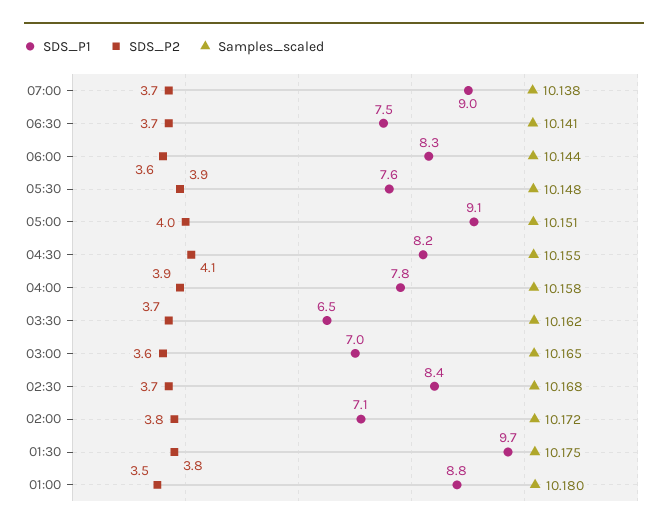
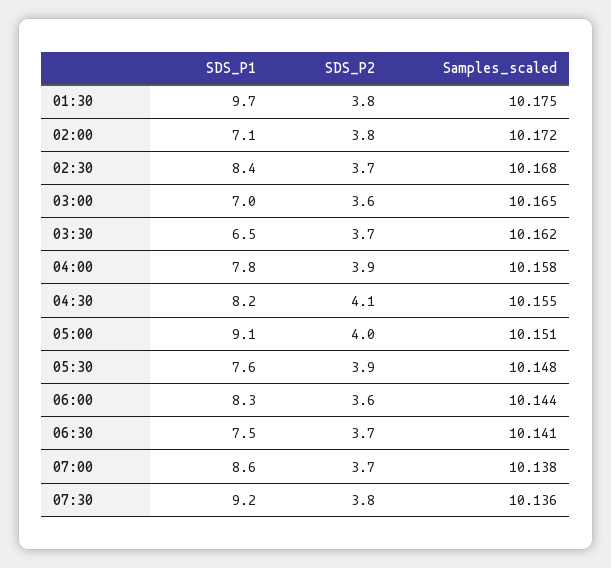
SDS_P1, 07:00: 9 -> 8.6
SDS_P1, 01:00: 8.8 -> none
SDS_P2, 01:00: 3.5 -> none
Samples_scaled, 01:00: 10.18 -> none
SDS_P1, 07:30: none -> 9.2
SDS_P2, 07:30: none -> 3.8
Samples_scaled, 07:30: none -> 10.136

